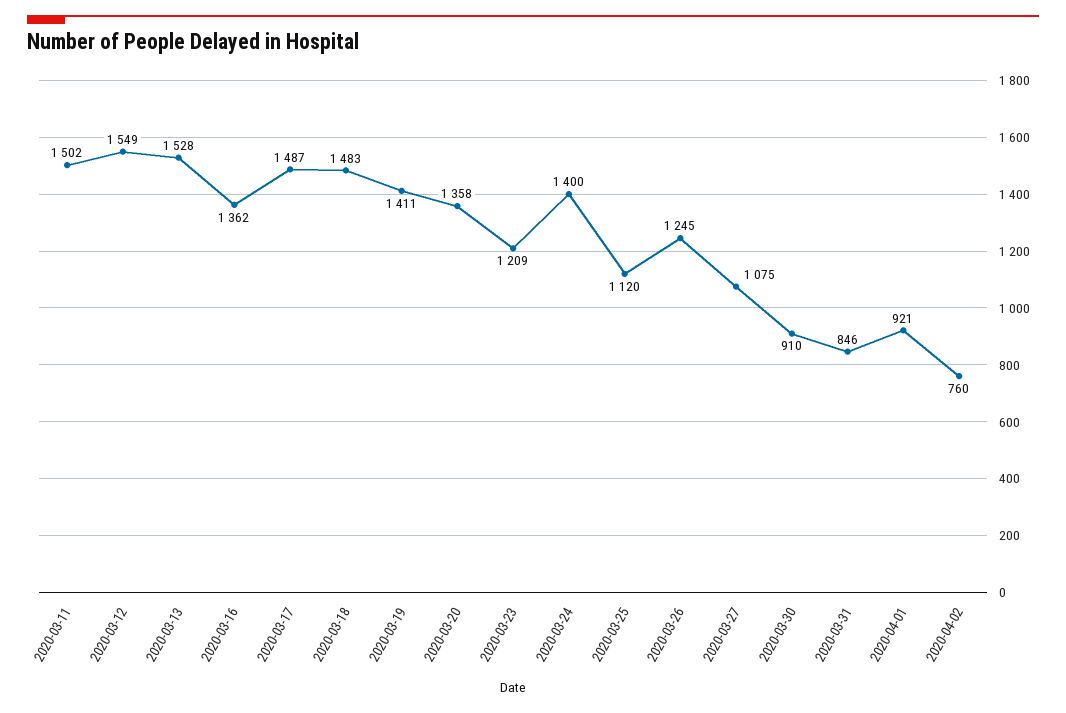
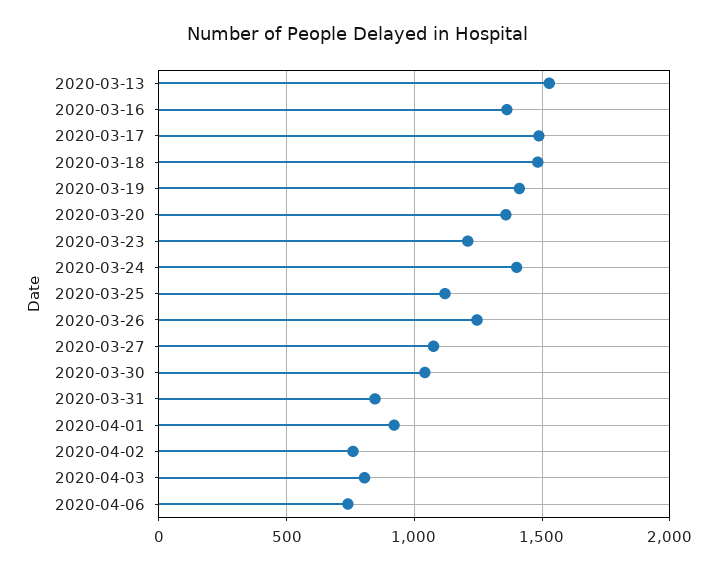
2020-03-11: 1502 -> none
2020-03-12: 1549 -> none
2020-03-30: 910 -> 1050
2020-04-03: none -> 800
2020-04-06: none -> 750

